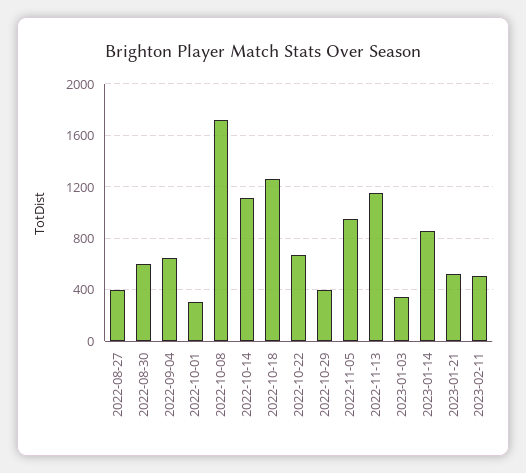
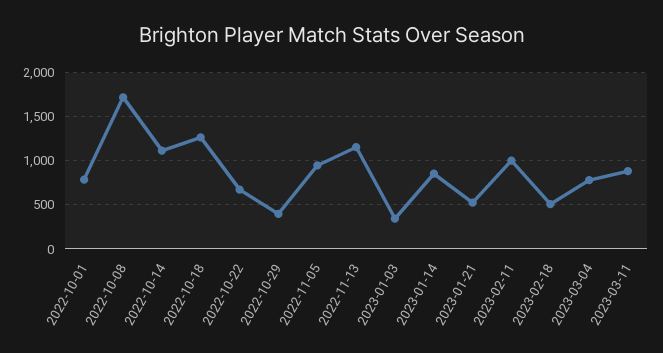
2022-08-27: 400 -> none
2022-08-30: 600 -> none
2022-09-04: 650 -> none
2022-10-01: 300 -> 800
2023-02-11: 500 -> 1000
2023-02-18: none -> 500
2023-03-04: none -> 800
2023-03-11: none -> 900

